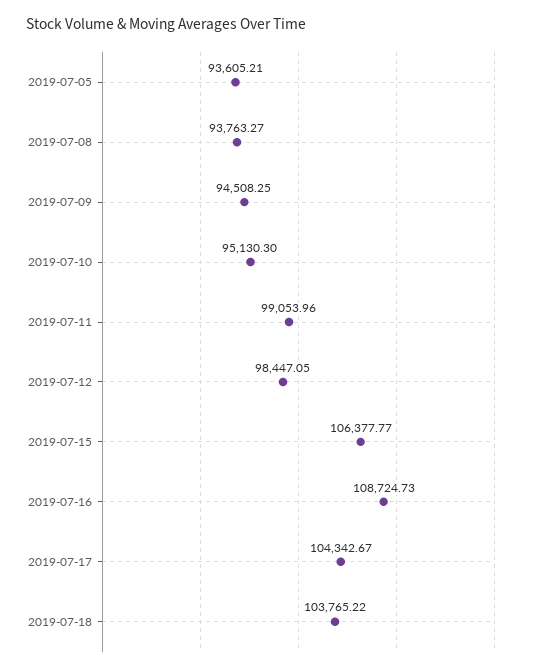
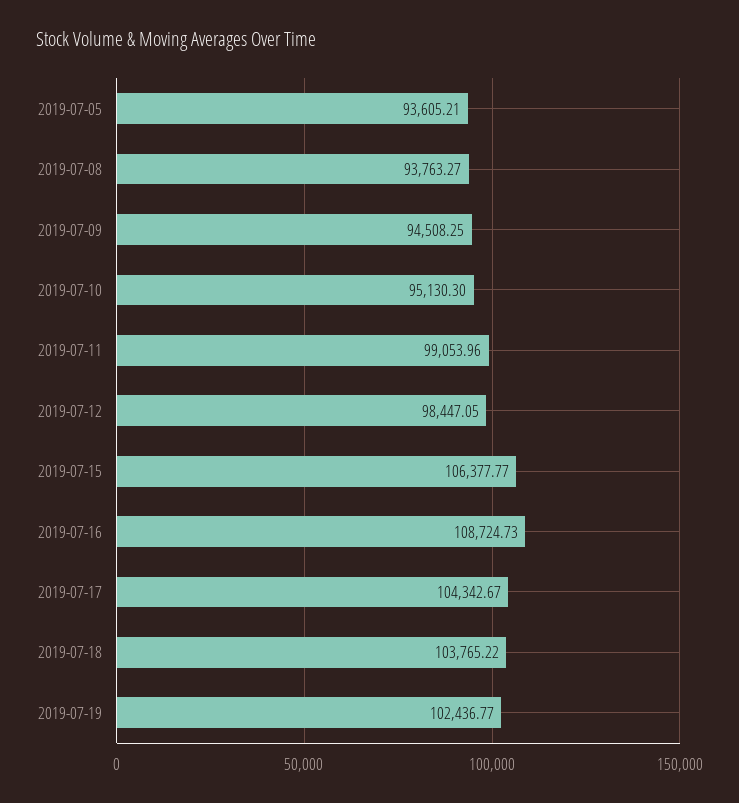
2019-07-19: none -> 102436.77

